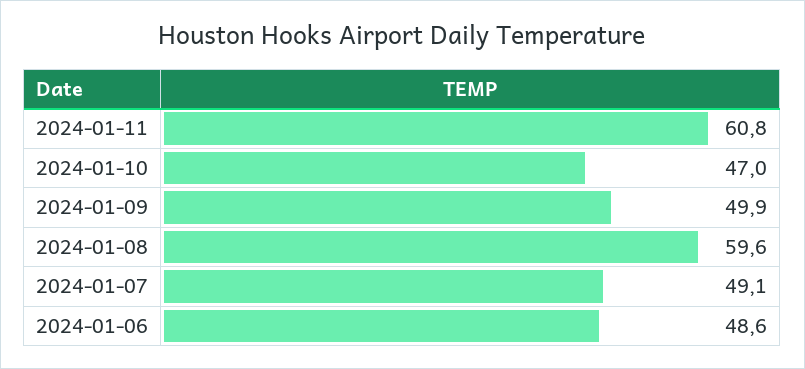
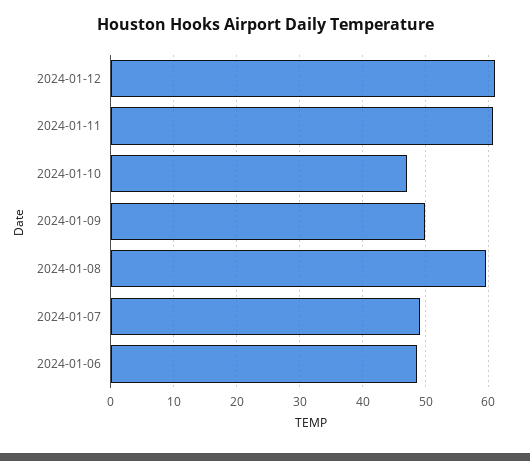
2024-01-12: none -> 61

